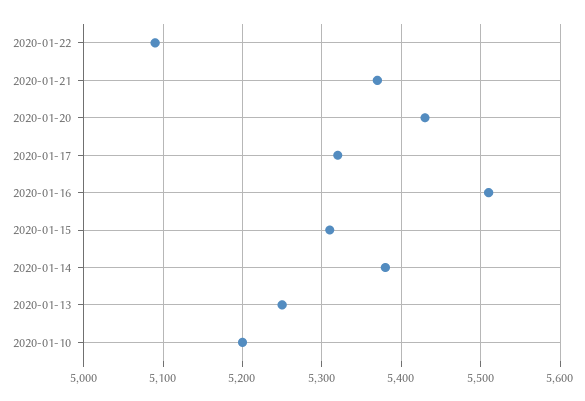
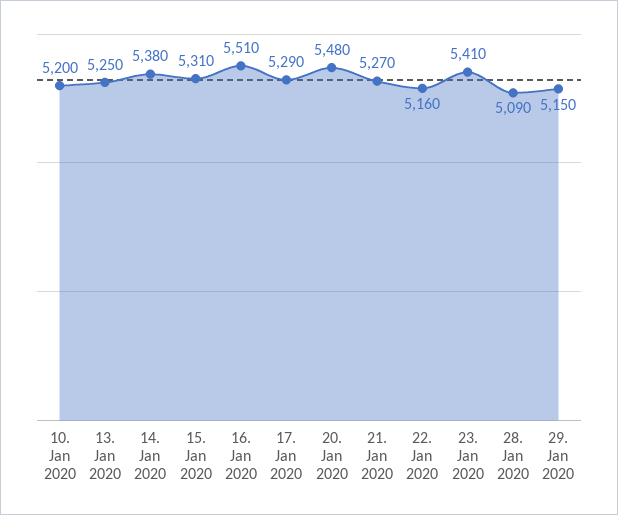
2020-01-22: 5090 -> 5160
2020-01-21: 5370 -> 5270
2020-01-20: 5430 -> 5480
2020-01-17: 5320 -> 5290
23. Jan 2020: none -> 5410
28. Jan 2020: none -> 5090
29. Jan 2020: none -> 5150

